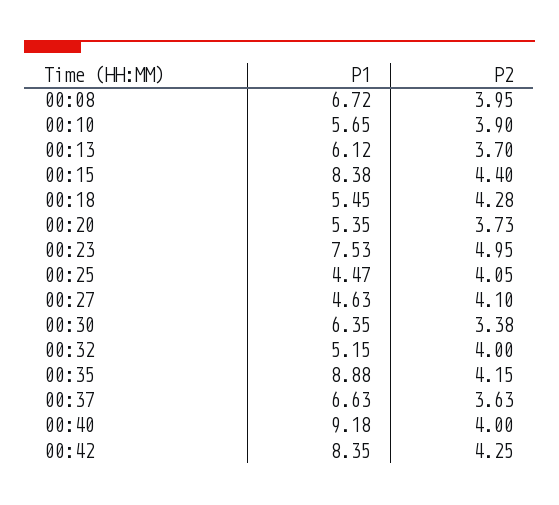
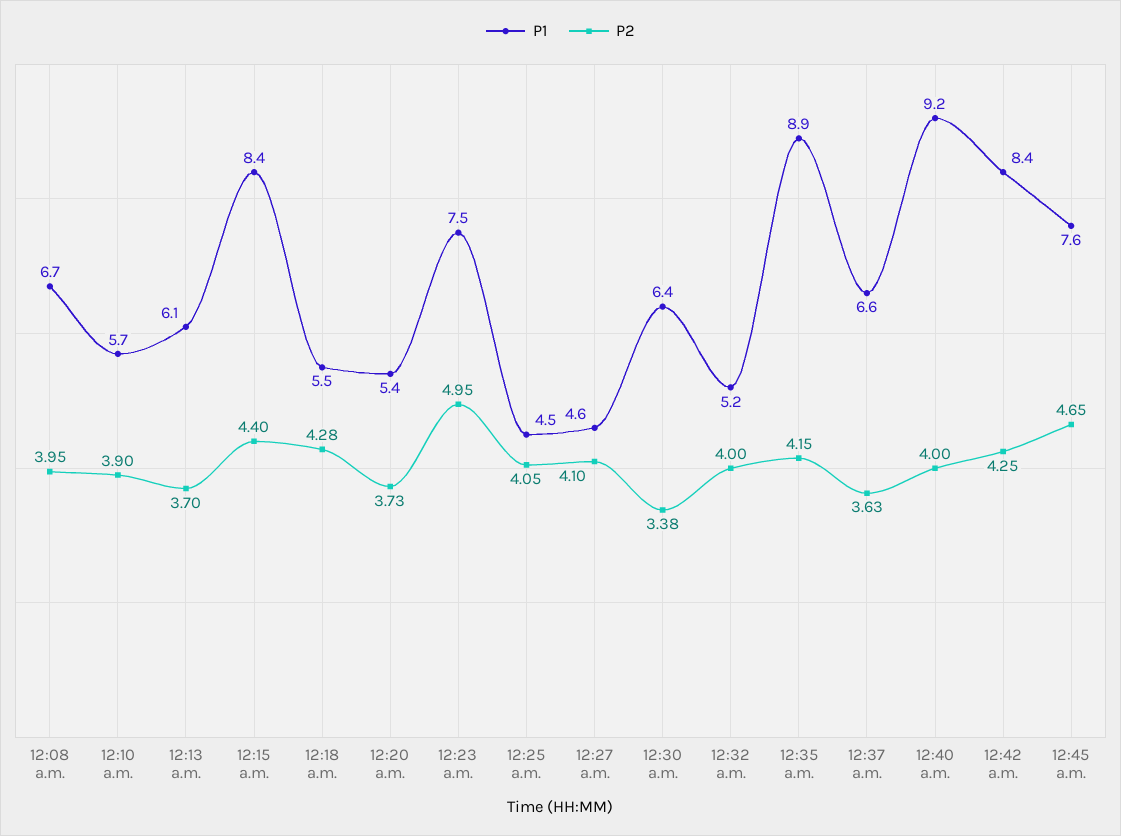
P1, 12:45 a.m.: none -> 7.6
P2, 12:45 a.m.: none -> 4.65

